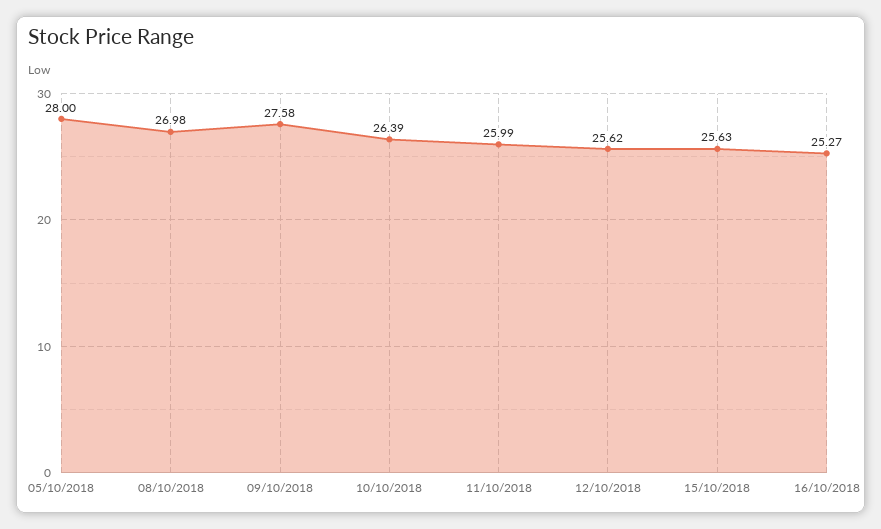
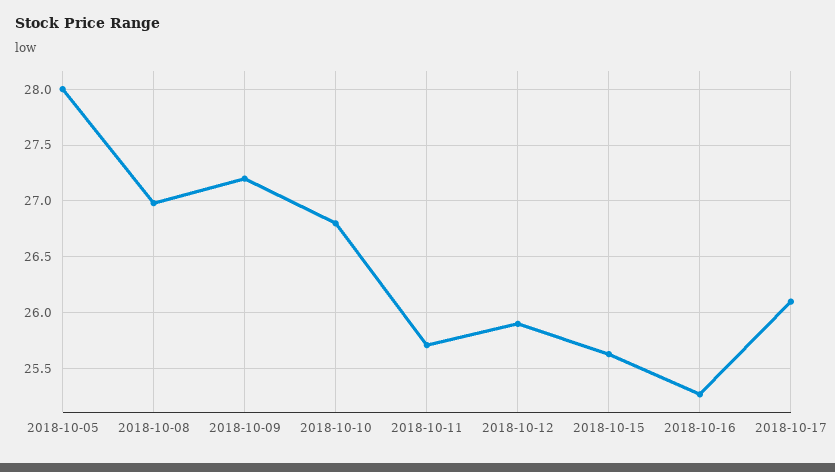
09/10/2018: 27.58 -> 27.2
10/10/2018: 26.39 -> 26.8
11/10/2018: 25.99 -> 25.7
12/10/2018: 25.62 -> 25.9
2018-10-17: none -> 26.1

